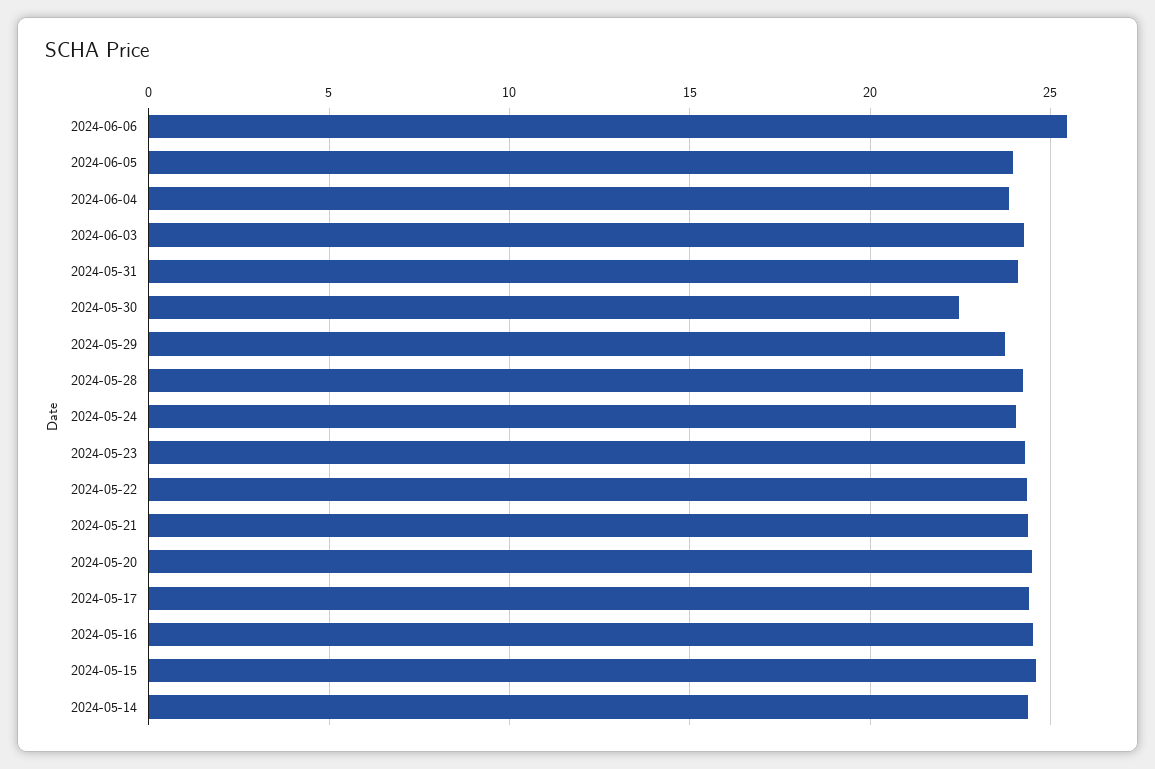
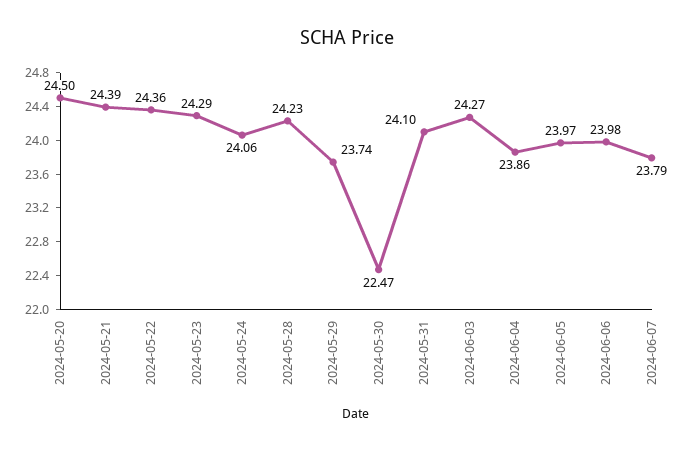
2024-06-06: 25.5 -> 23.98
2024-05-17: 24.5 -> none
2024-05-16: 24.5 -> none
2024-05-15: 24.5 -> none
2024-05-14: 24.5 -> none
2024-06-07: none -> 23.79

